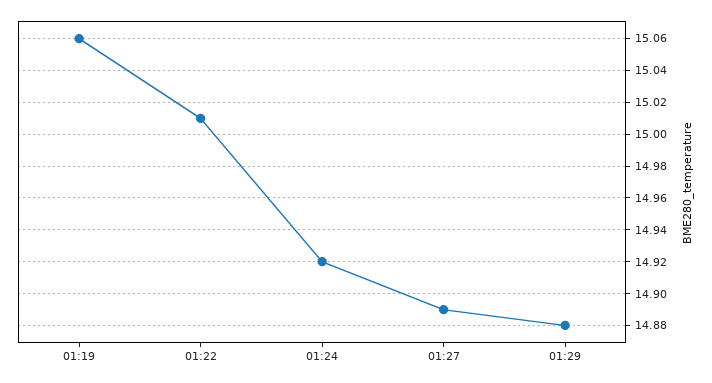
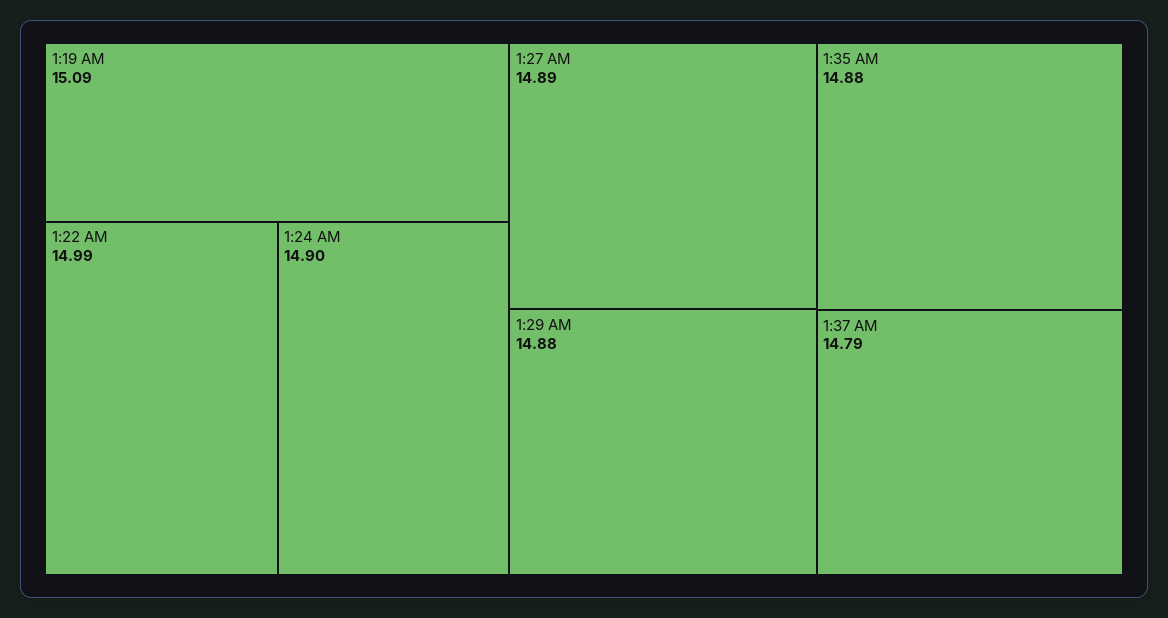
01:19: 15.06 -> 15.09
01:22: 15.01 -> 14.99
01:24: 14.92 -> 14.9
1:35 AM: none -> 14.88
1:37 AM: none -> 14.79

